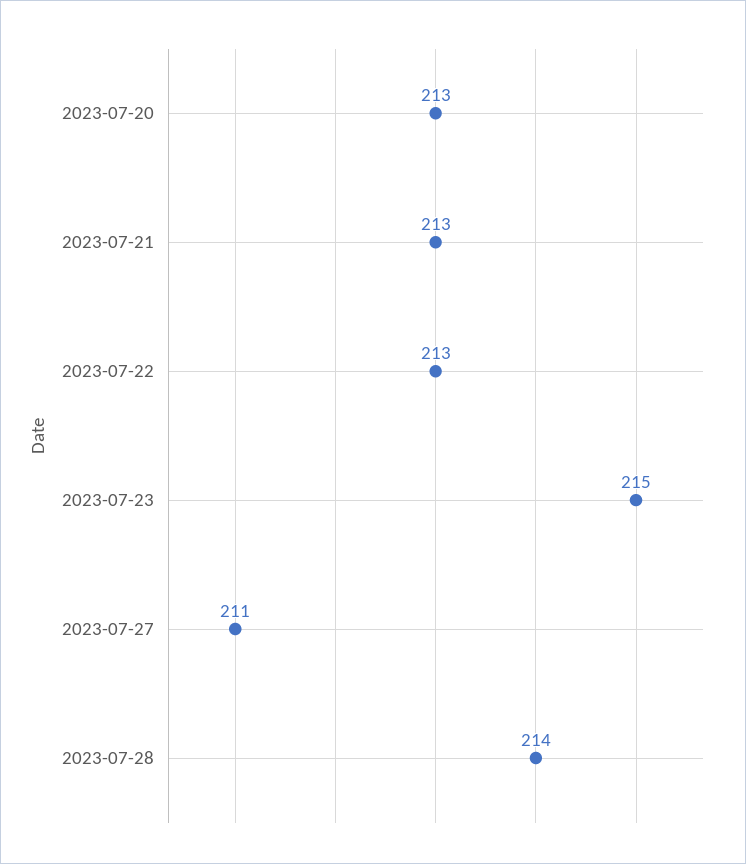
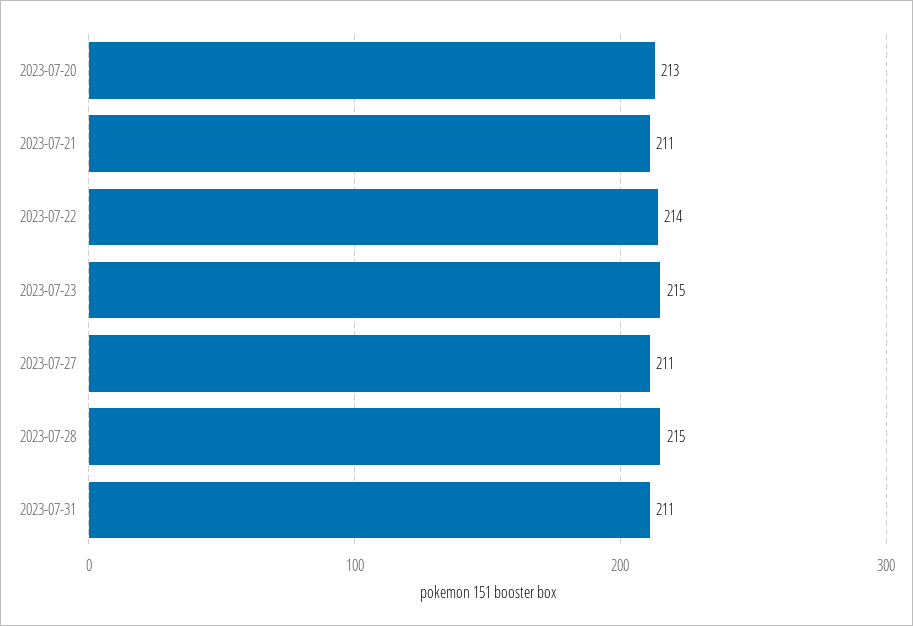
2023-07-21: 213 -> 211
2023-07-22: 213 -> 214
2023-07-28: 214 -> 215
2023-07-31: none -> 211

